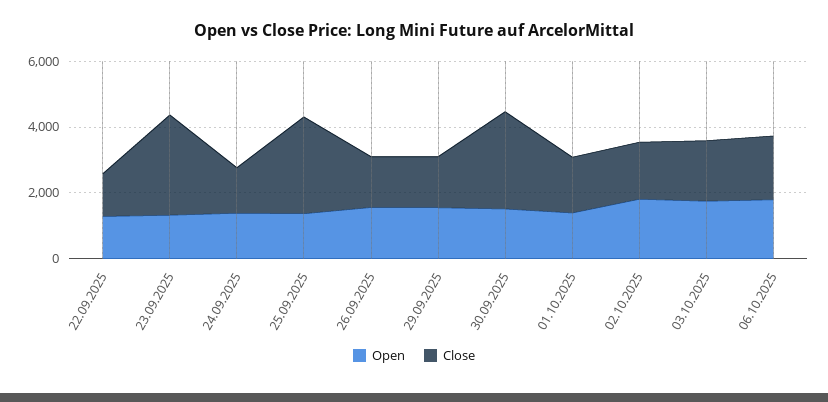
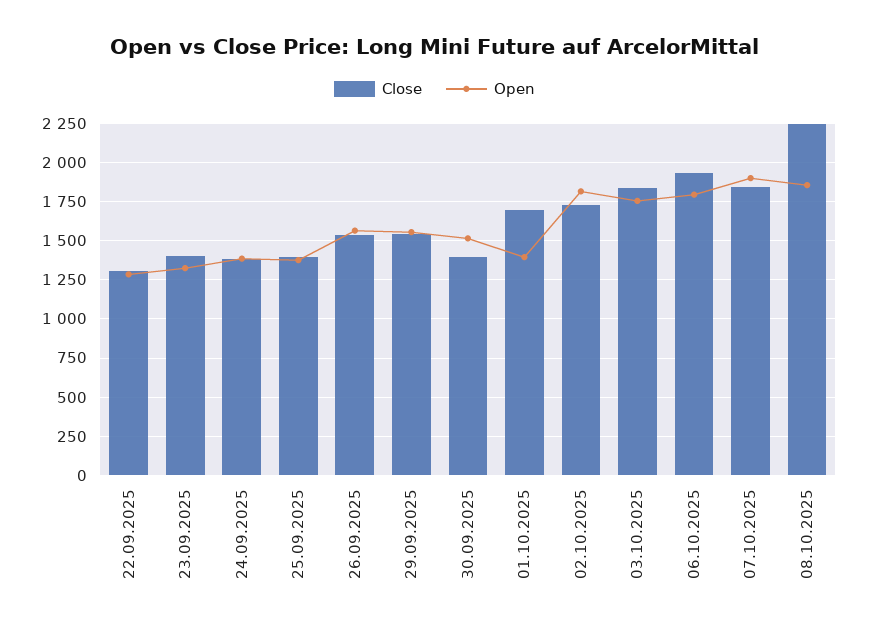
Close, 23.09.2025: 3000 -> 1400
Close, 25.09.2025: 3000 -> 1400
Close, 30.09.2025: 3000 -> 1400
Close, 07.10.2025: none -> 1850
Open, 07.10.2025: none -> 1900
Close, 08.10.2025: none -> 2250
Open, 08.10.2025: none -> 1850

